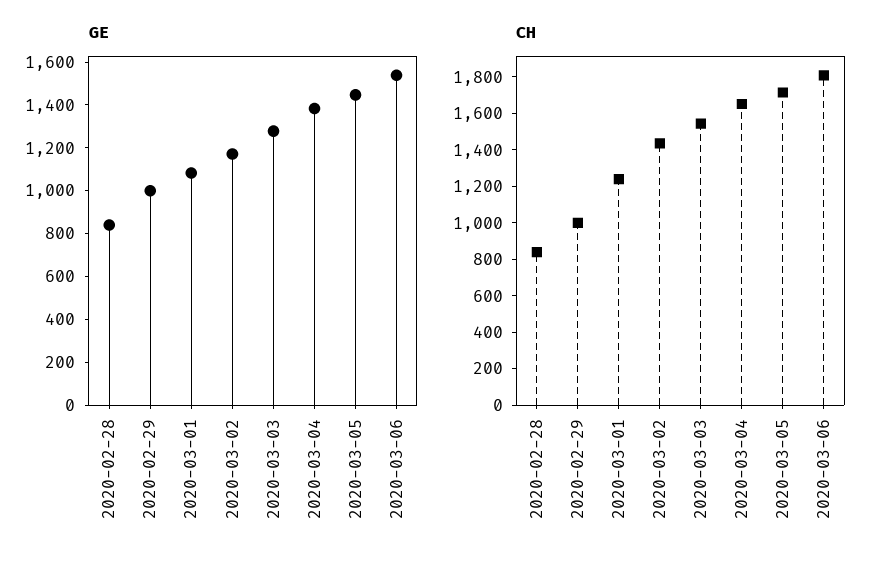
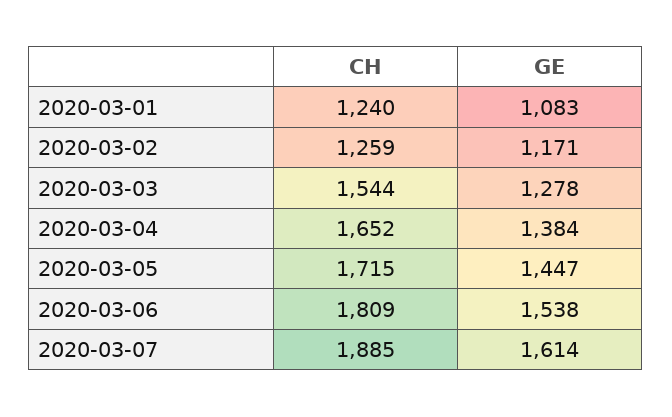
GE, 2020-02-28: 850 -> none
GE, 2020-02-29: 1000 -> none
CH, 2020-02-28: 850 -> none
CH, 2020-02-29: 1000 -> none
CH, 2020-03-02: 1450 -> 1259
CH, 2020-03-07: none -> 1885
GE, 2020-03-07: none -> 1614

